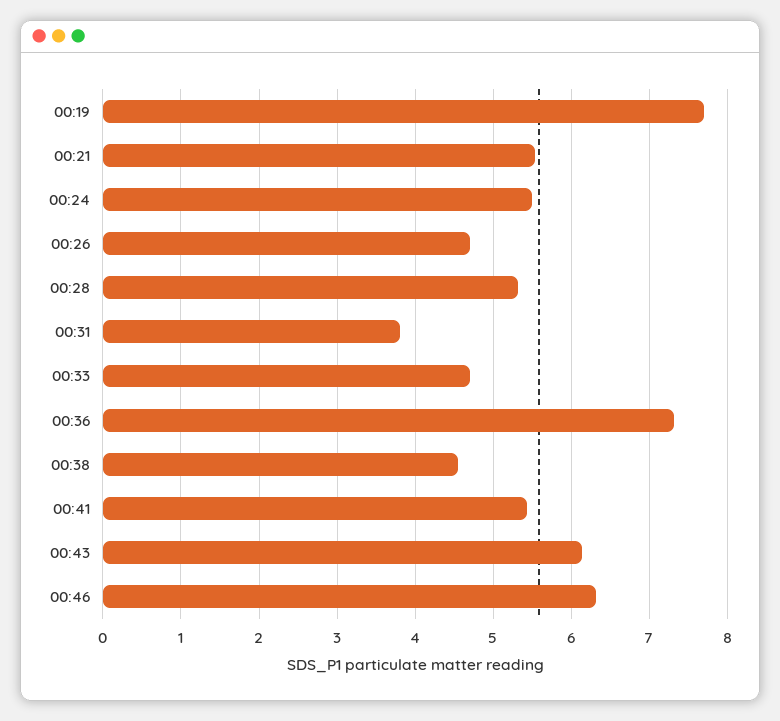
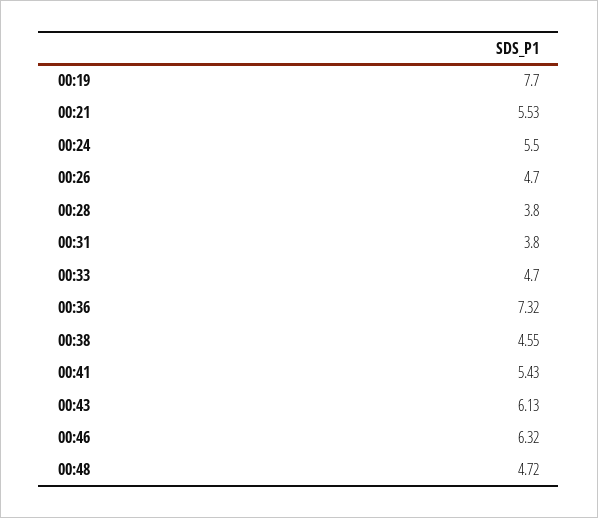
00:28: 5.3 -> 3.8
00:48: none -> 4.72

